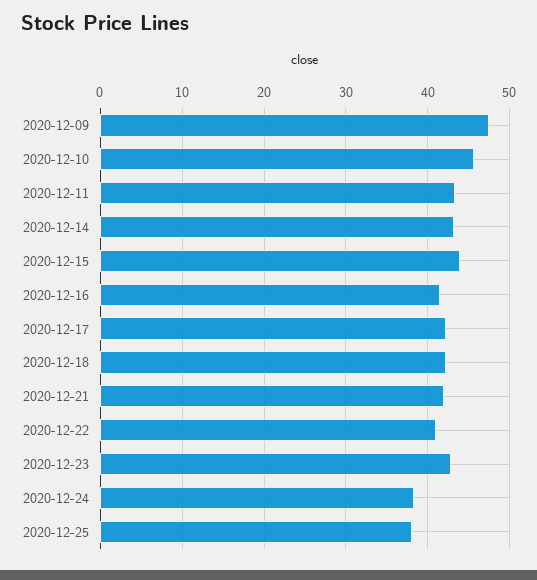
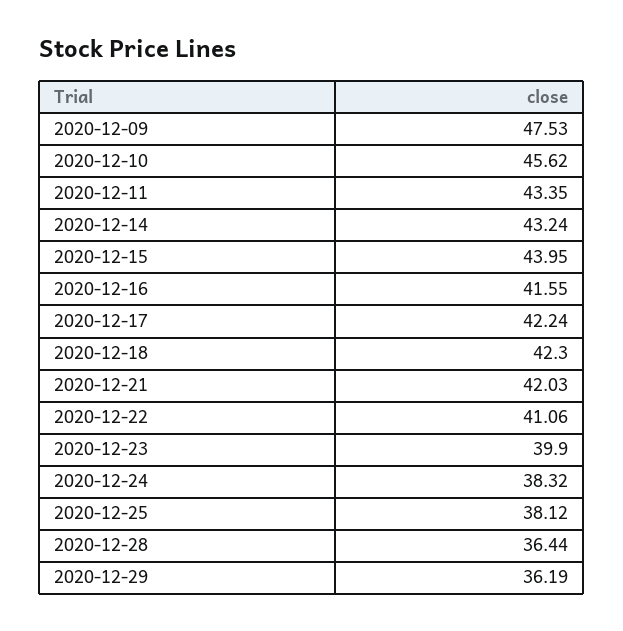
2020-12-23: 43 -> 39.9
2020-12-28: none -> 36.44
2020-12-29: none -> 36.19

